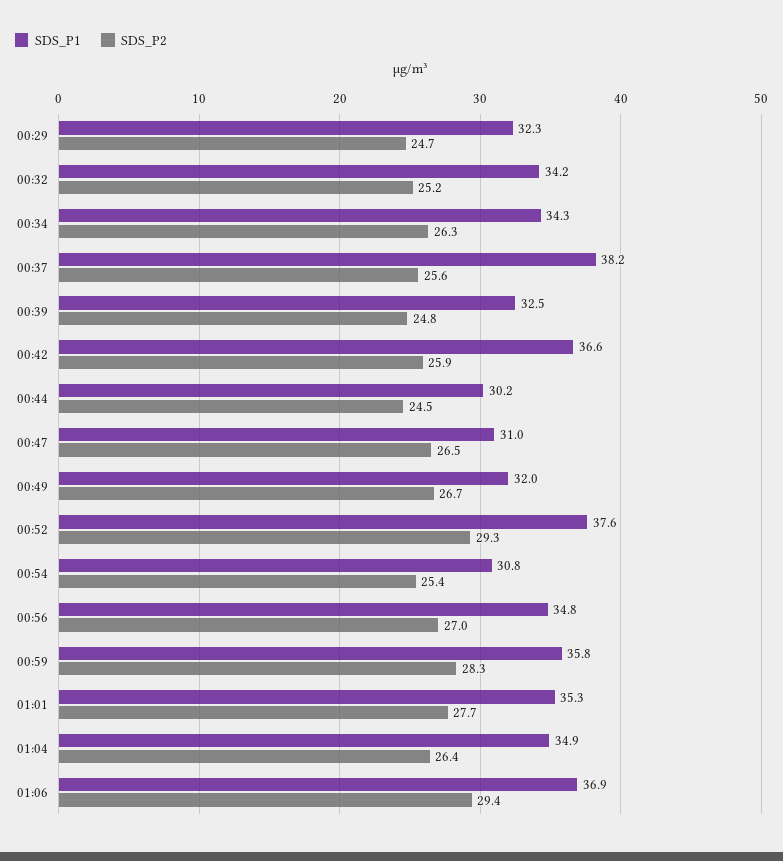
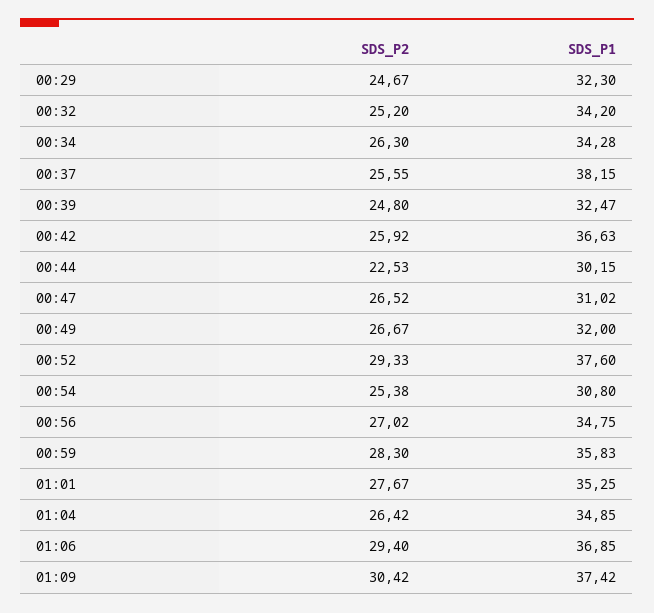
SDS_P2, 00:44: 24.5 -> 22.53
SDS_P2, 01:09: none -> 30.42
SDS_P1, 01:09: none -> 37.42

